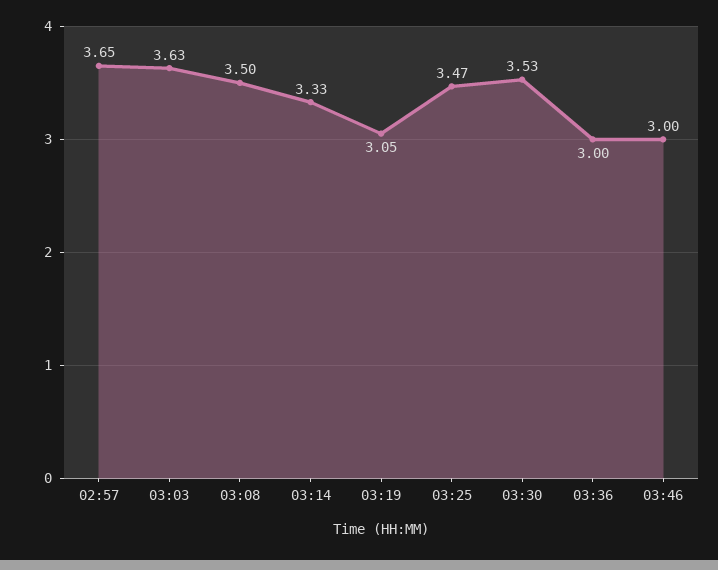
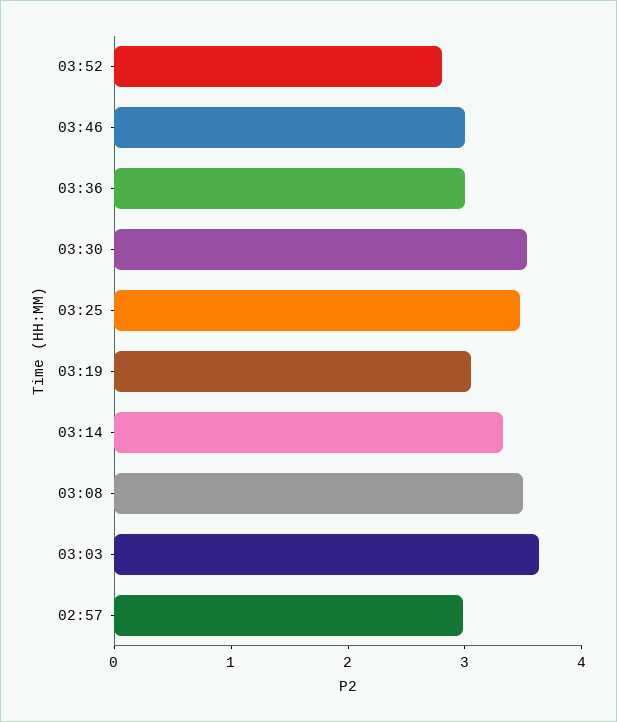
02:57: 3.65 -> 3
03:52: none -> 2.8

